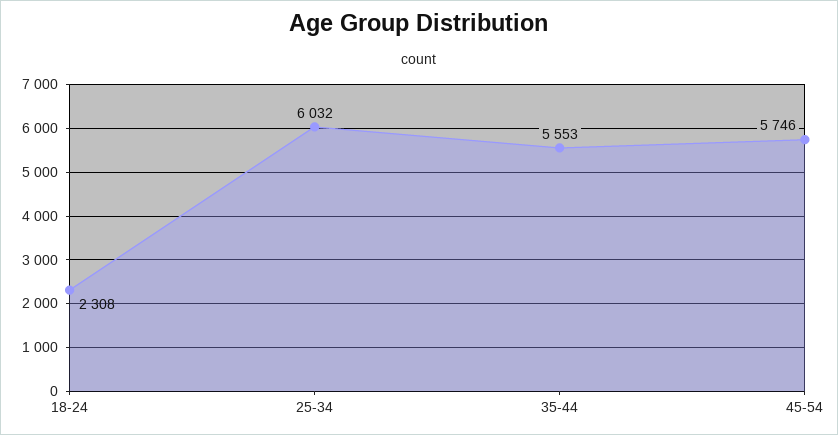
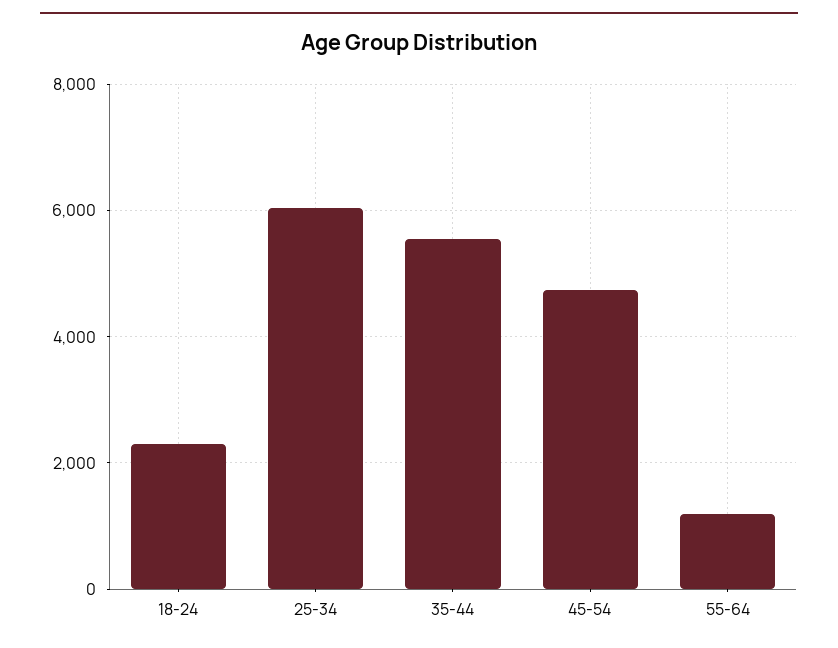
45-54: 5746 -> 4800
55-64: none -> 1200

